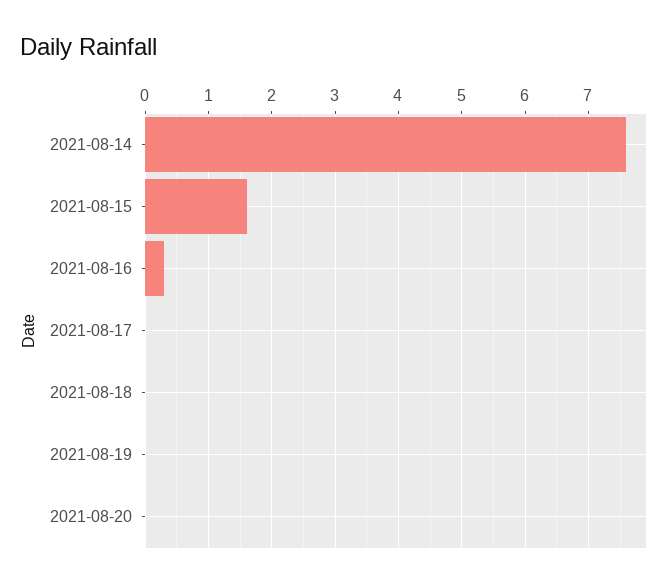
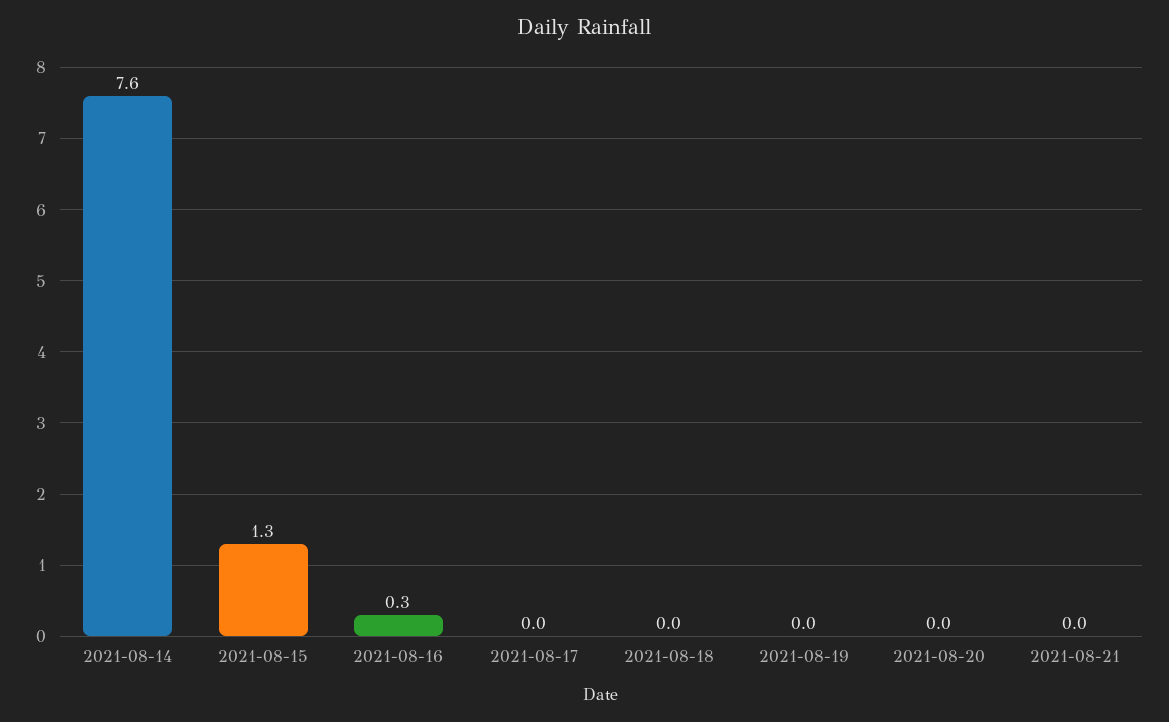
2021-08-15: 1.6 -> 1.3
2021-08-21: none -> 0

